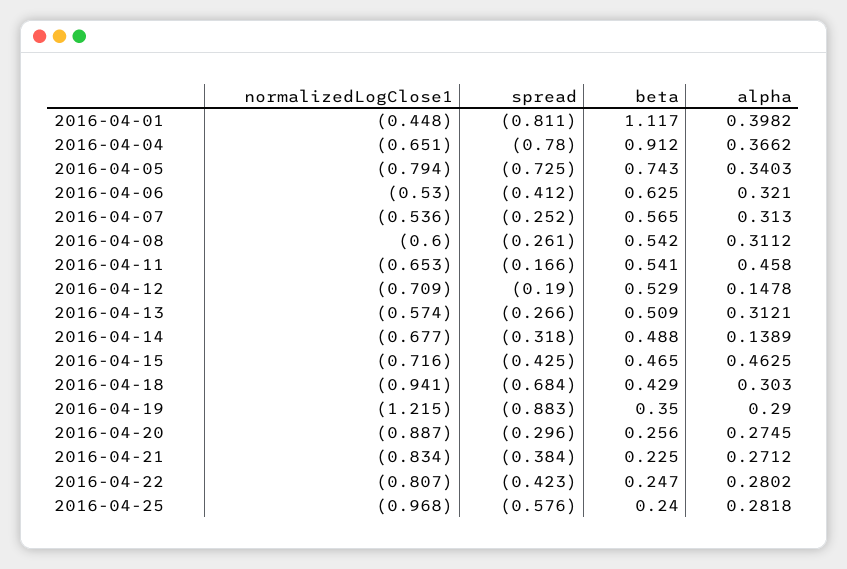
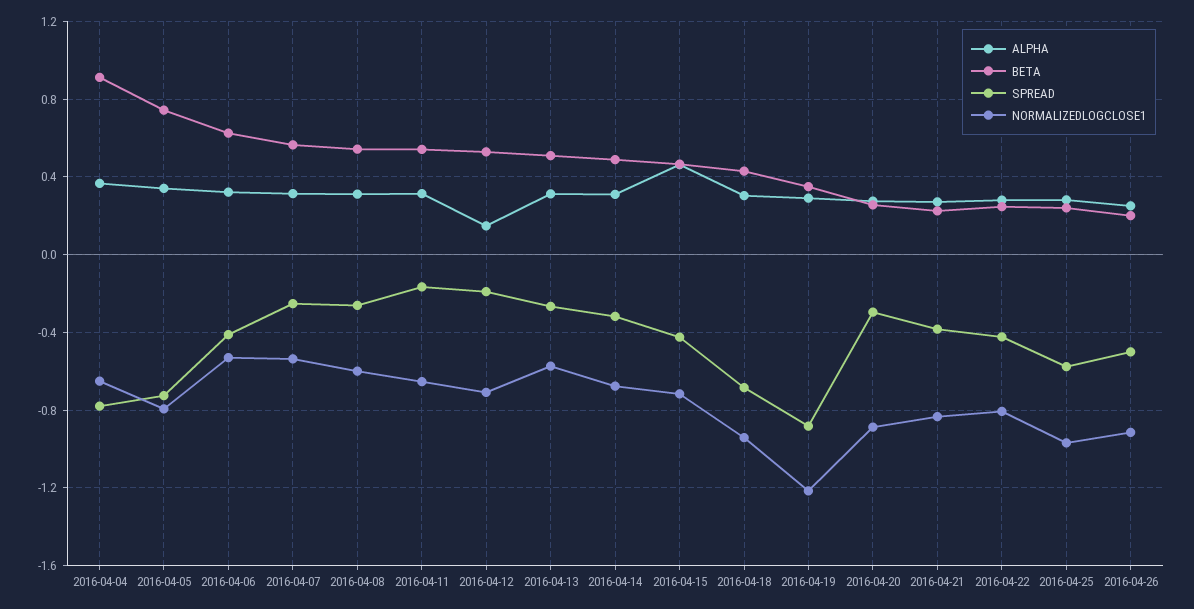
normalizedLogClose1, 2016-04-01: -0.448 -> none
spread, 2016-04-01: -0.811 -> none
beta, 2016-04-01: 1.117 -> none
alpha, 2016-04-01: 0.3982 -> none
alpha, 2016-04-11: 0.458 -> 0.3
alpha, 2016-04-14: 0.1389 -> 0.3
alpha, 2016-04-26: none -> 0.25
beta, 2016-04-26: none -> 0.2
spread, 2016-04-26: none -> -0.5
normalizedLogClose1, 2016-04-26: none -> -0.9

